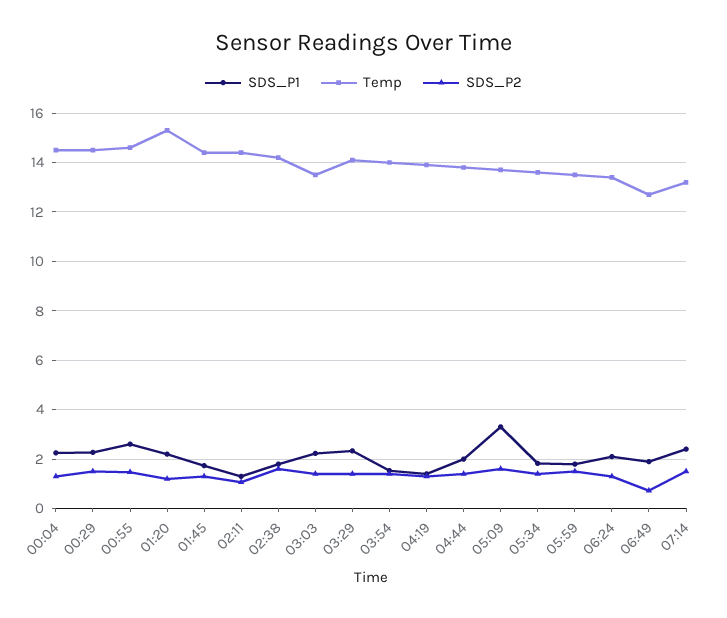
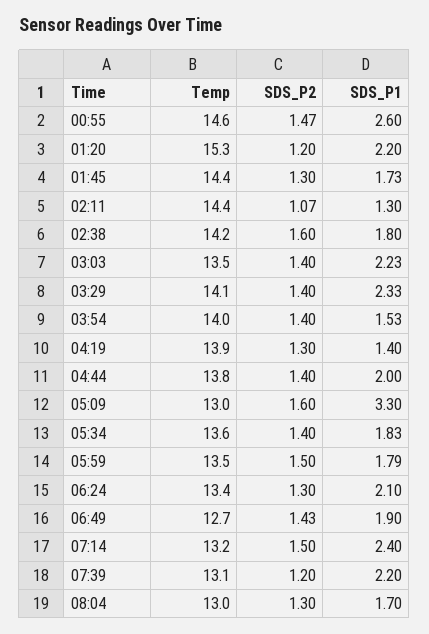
SDS_P1, 00:04: 2.25 -> none
Temp, 00:04: 14.5 -> none
SDS_P2, 00:04: 1.25 -> none
SDS_P1, 00:29: 2.25 -> none
Temp, 00:29: 14.5 -> none
SDS_P2, 00:29: 1.5 -> none
Temp, 05:09: 13.75 -> 13
SDS_P2, 06:49: 0.75 -> 1.43
Temp, 07:39: none -> 13.1
SDS_P2, 07:39: none -> 1.2
SDS_P1, 07:39: none -> 2.2
Temp, 08:04: none -> 13
SDS_P2, 08:04: none -> 1.3
SDS_P1, 08:04: none -> 1.7

